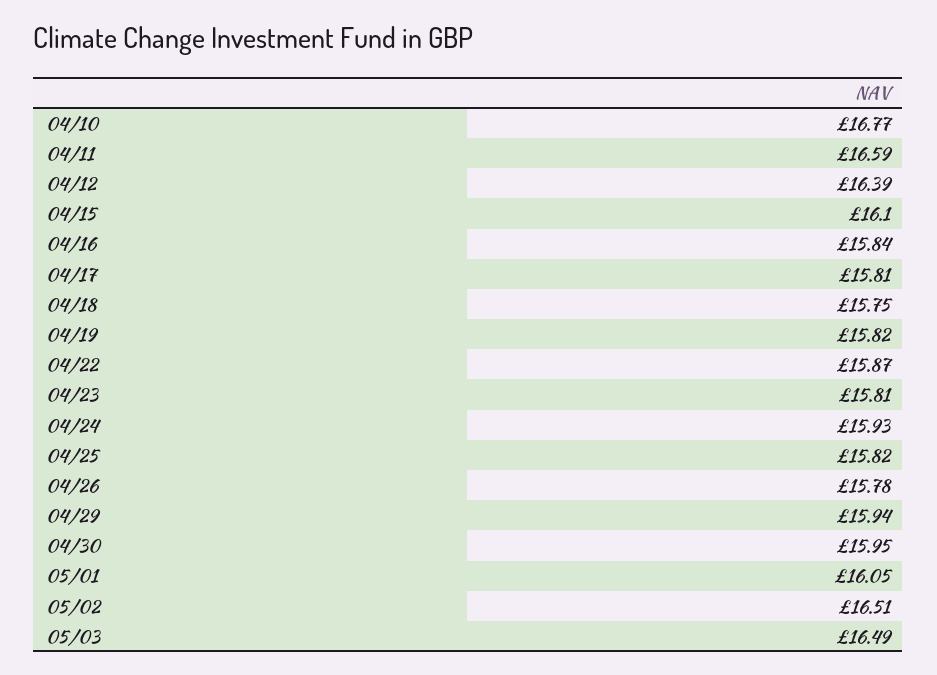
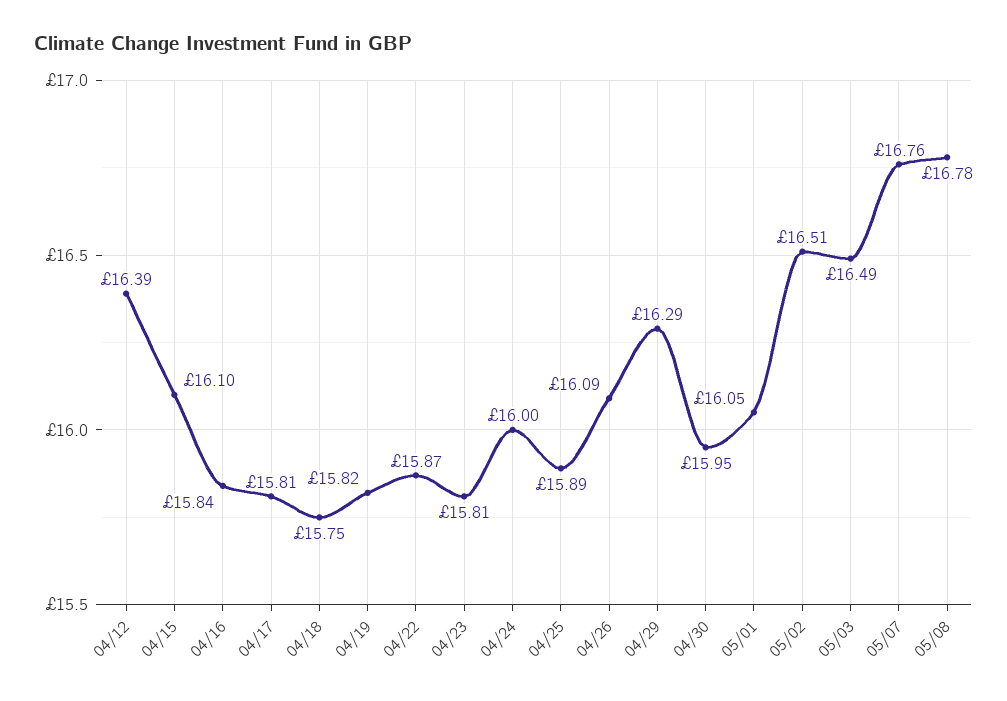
04/10: 16.77 -> none
04/11: 16.59 -> none
04/24: 15.93 -> 16
04/25: 15.82 -> 15.89
04/26: 15.78 -> 16.09
04/29: 15.94 -> 16.29
05/07: none -> 16.76
05/08: none -> 16.78

